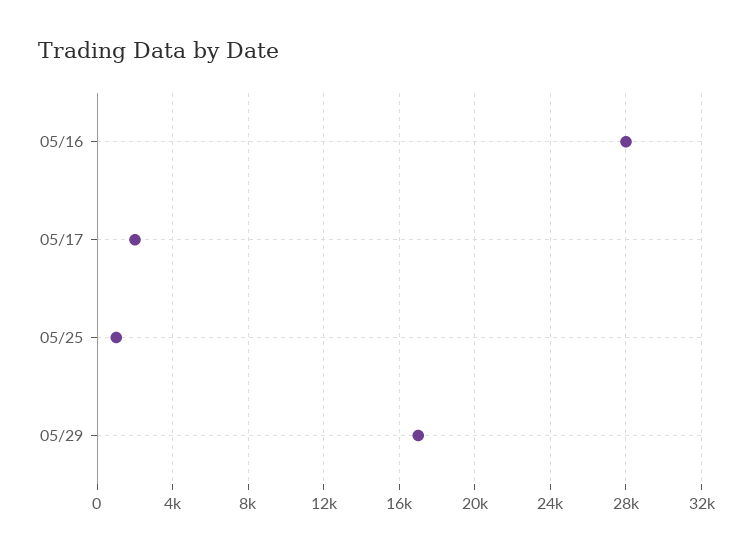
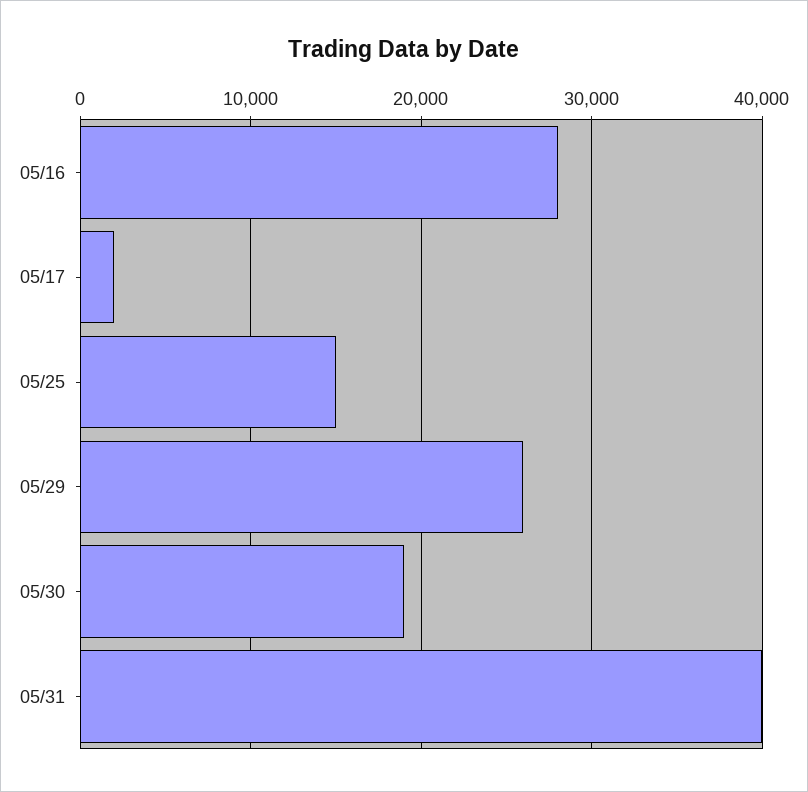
05/25: 1000 -> 15000
05/29: 17000 -> 26000
05/30: none -> 19000
05/31: none -> 40000

